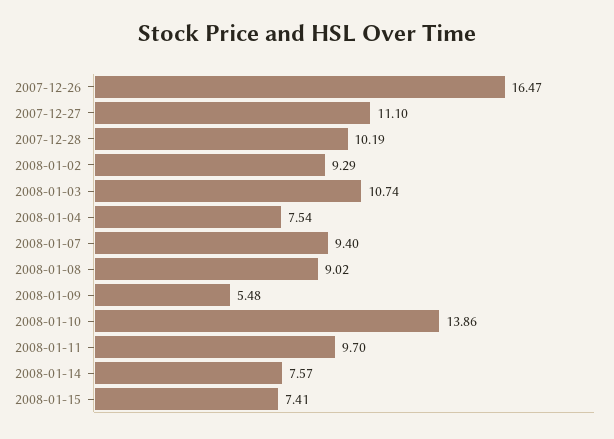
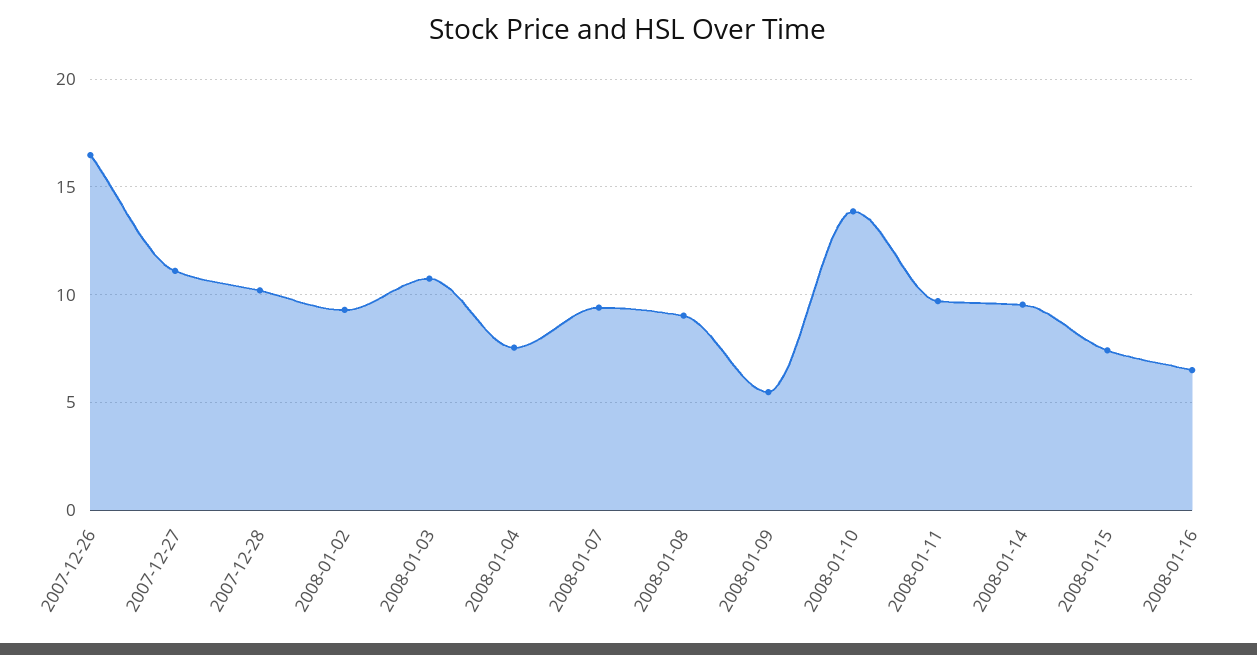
2008-01-14: 7.57 -> 9.5
2008-01-16: none -> 6.5

